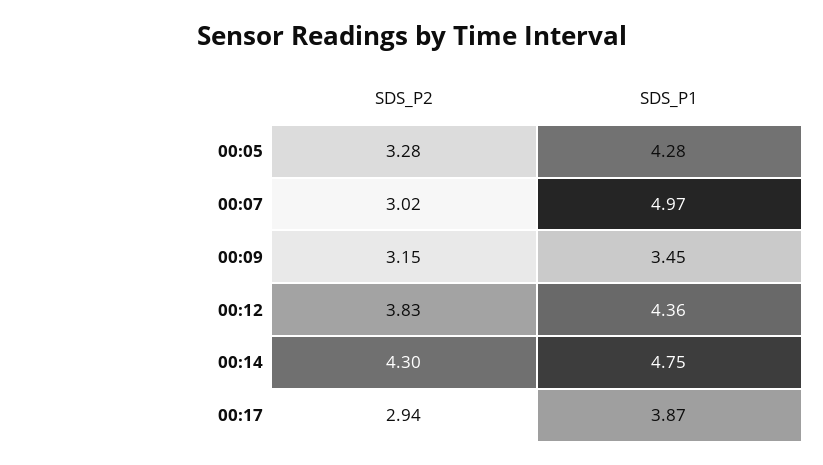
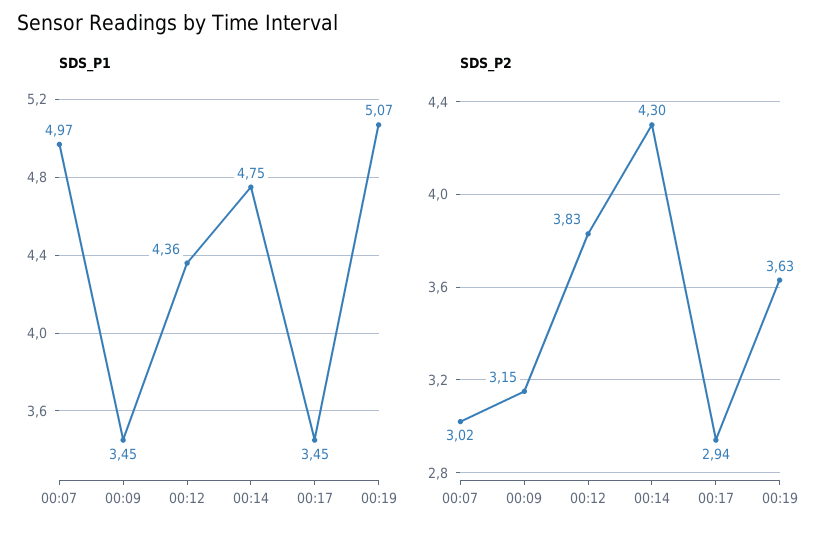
SDS_P2, 00:05: 3.28 -> none
SDS_P1, 00:05: 4.28 -> none
SDS_P1, 00:17: 3.87 -> 3.45
SDS_P1, 00:19: none -> 5.07
SDS_P2, 00:19: none -> 3.63

